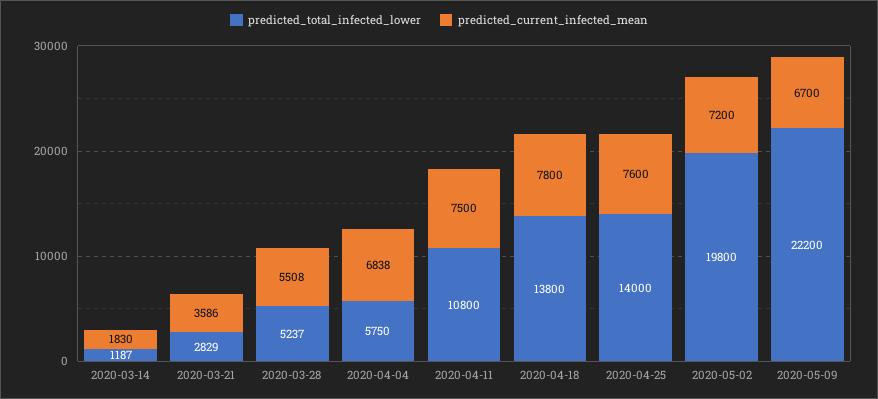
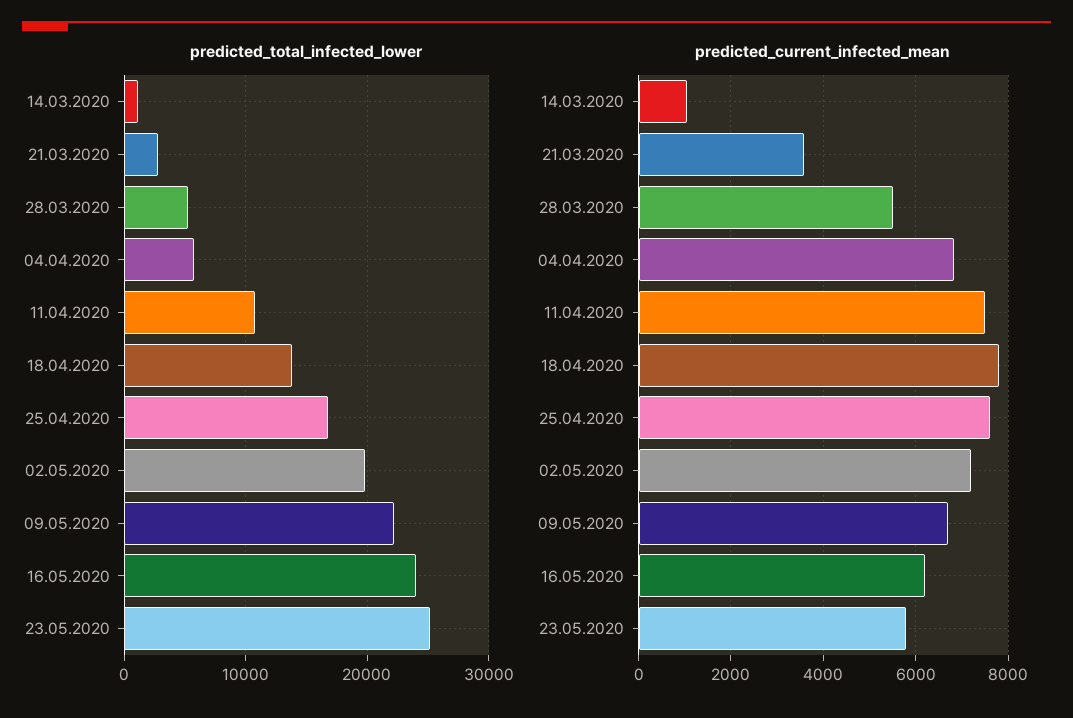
predicted_current_infected_mean, 2020-03-14: 1830 -> 1000
predicted_total_infected_lower, 2020-04-25: 14000 -> 17000
predicted_total_infected_lower, 16.05.2020: none -> 24000
predicted_total_infected_lower, 23.05.2020: none -> 25000
predicted_current_infected_mean, 16.05.2020: none -> 6200
predicted_current_infected_mean, 23.05.2020: none -> 5800

